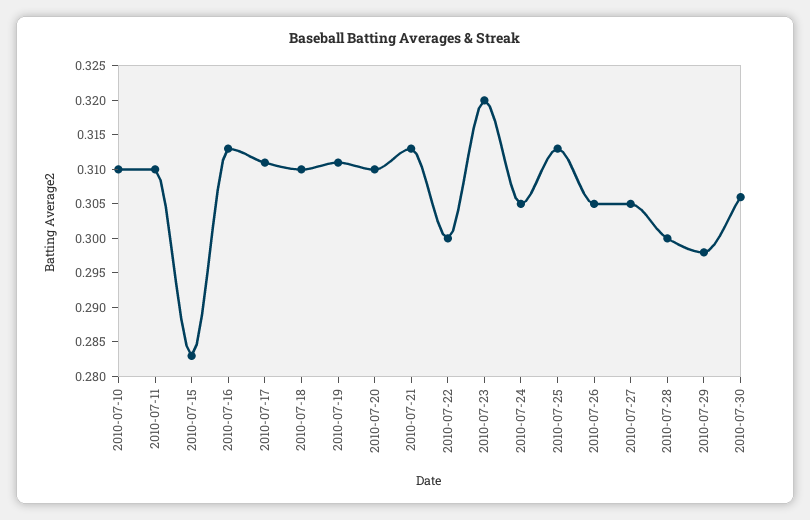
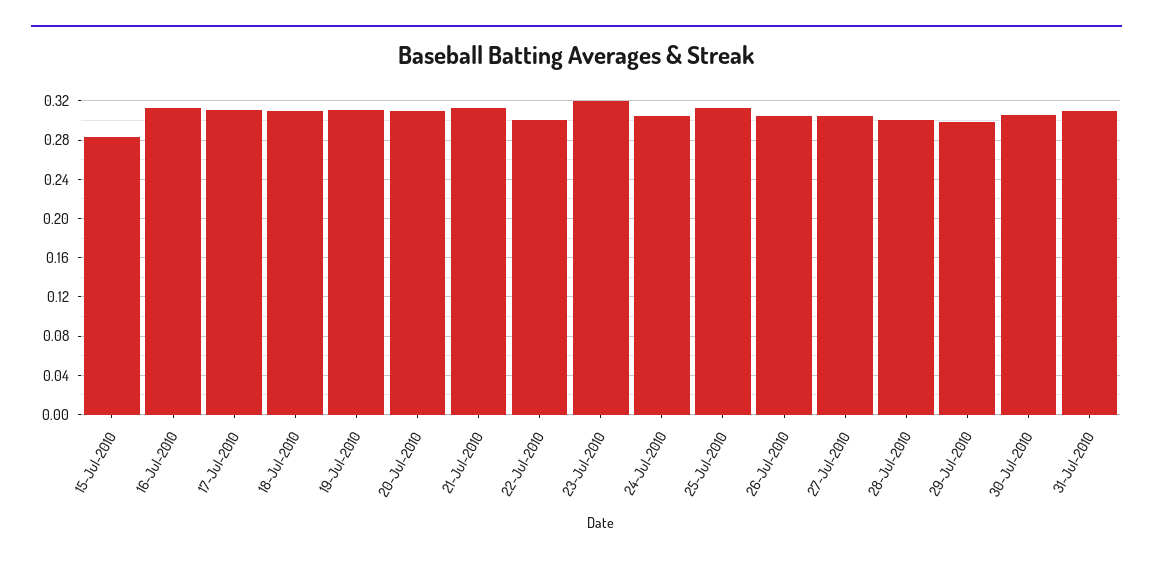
2010-07-10: 0.31 -> none
2010-07-11: 0.31 -> none
31-Jul-2010: none -> 0.31

